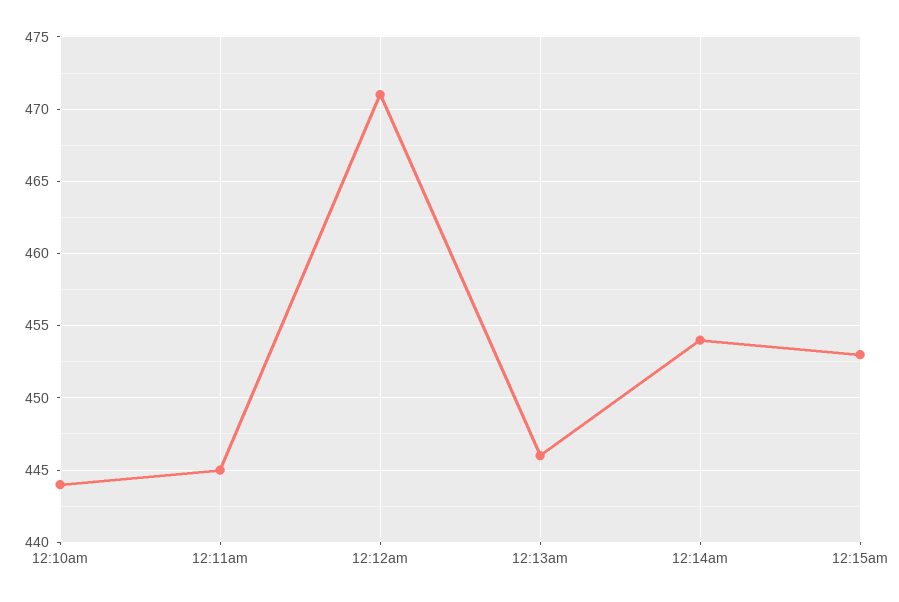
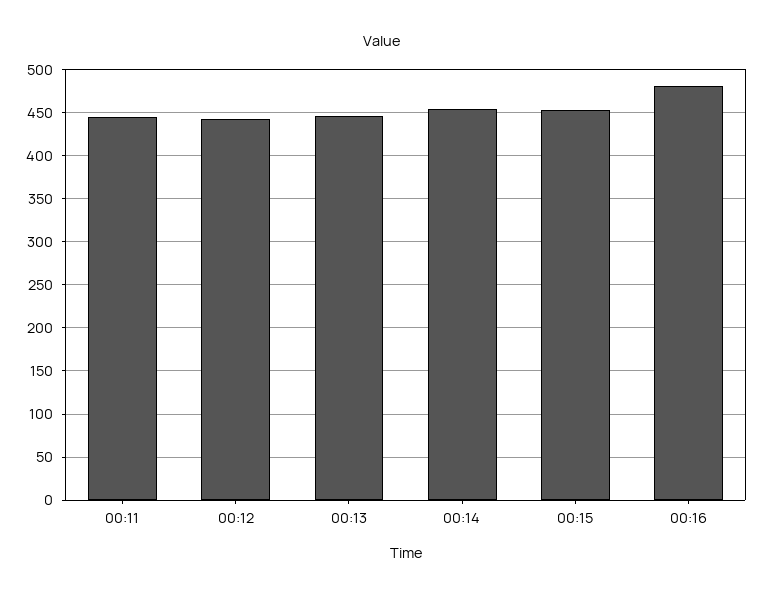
12:10am: 444 -> none
12:12am: 471 -> 440
00:16: none -> 480

